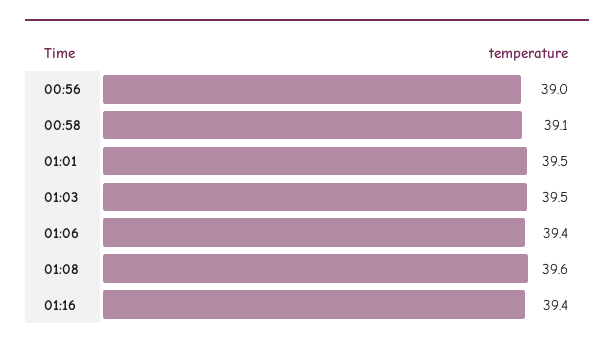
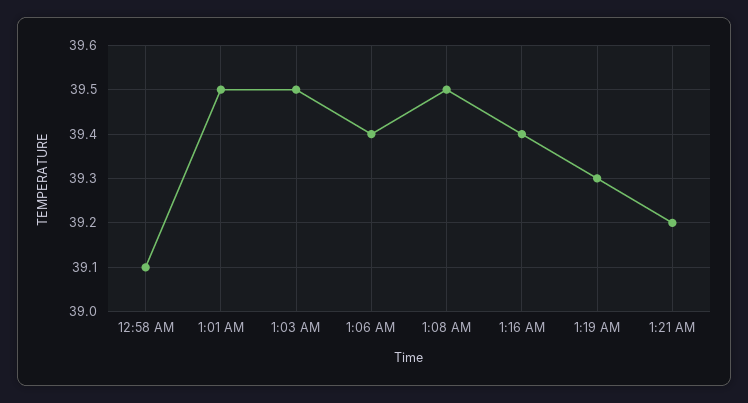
00:56: 39 -> none
01:08: 39.6 -> 39.5
1:19 AM: none -> 39.3
1:21 AM: none -> 39.2

